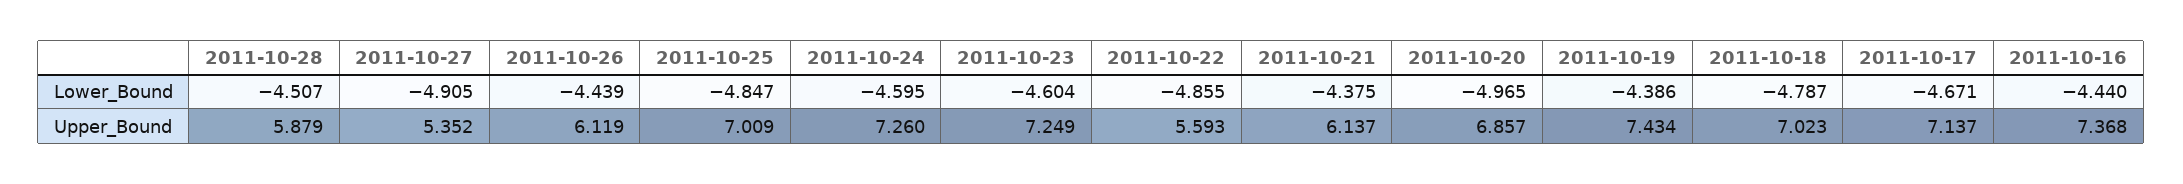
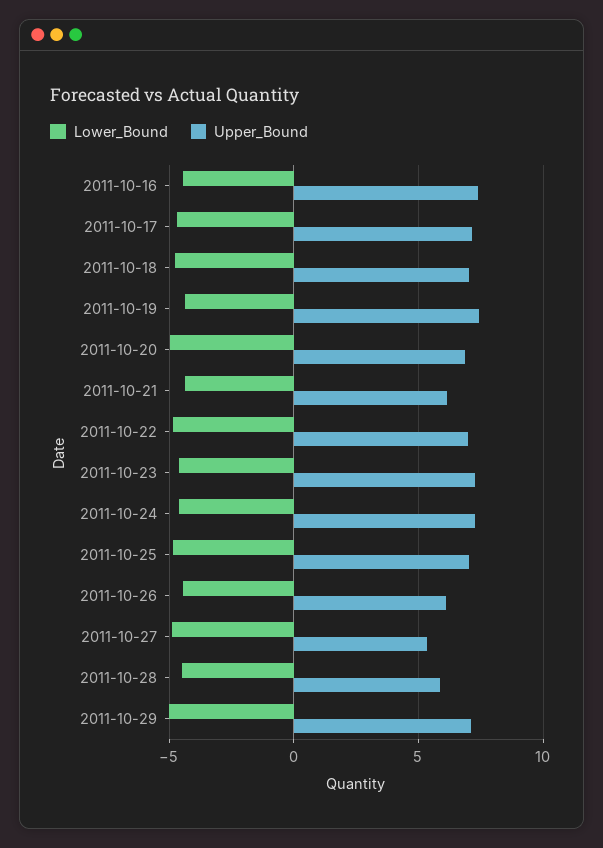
Upper_Bound, 2011-10-22: 5.593 -> 7
Lower_Bound, 2011-10-29: none -> -5
Upper_Bound, 2011-10-29: none -> 7

